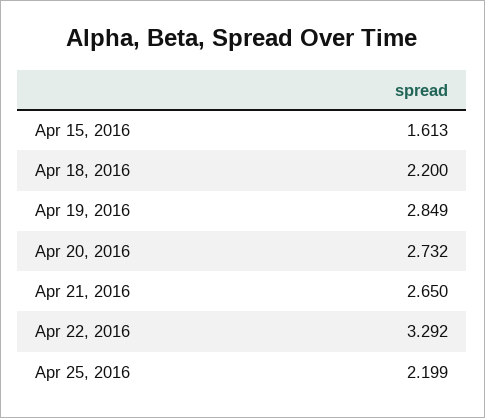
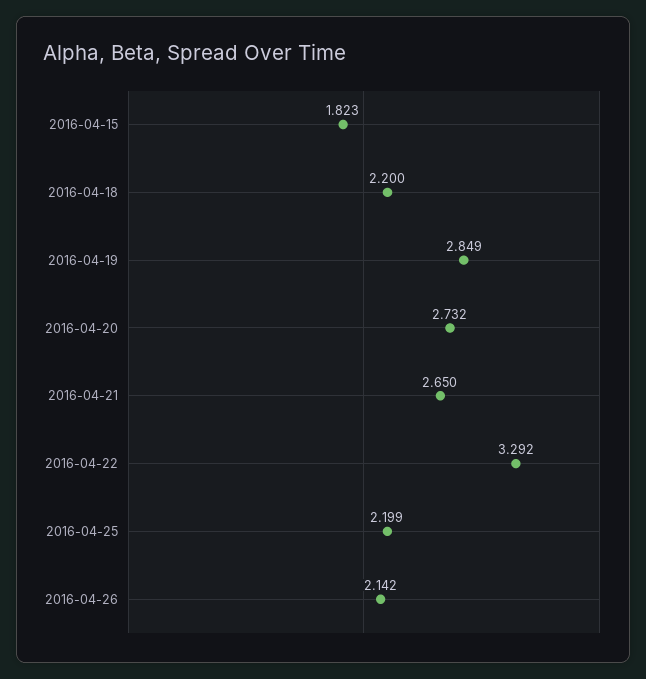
Apr 15, 2016: 1.613 -> 1.823
2016-04-26: none -> 2.142

